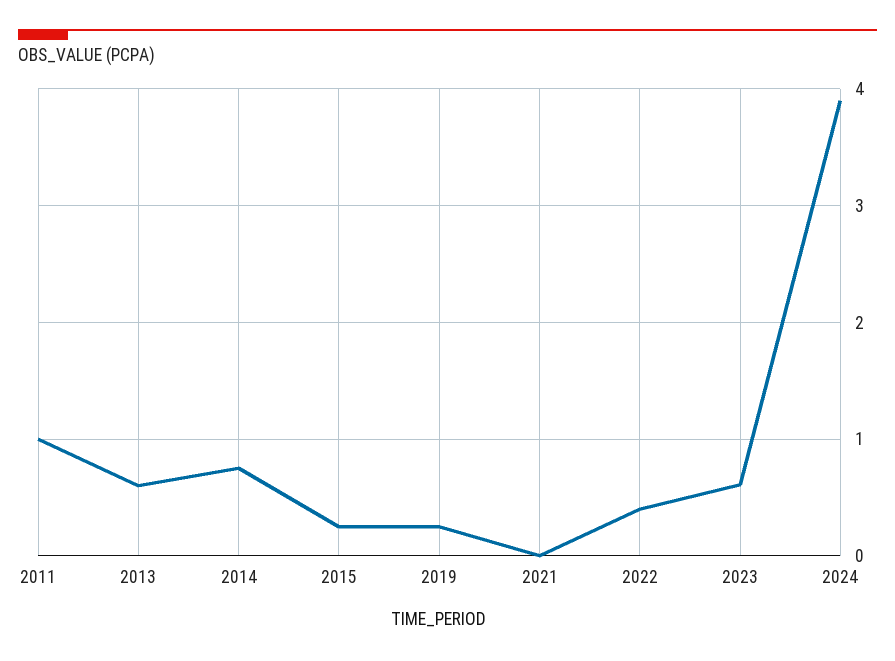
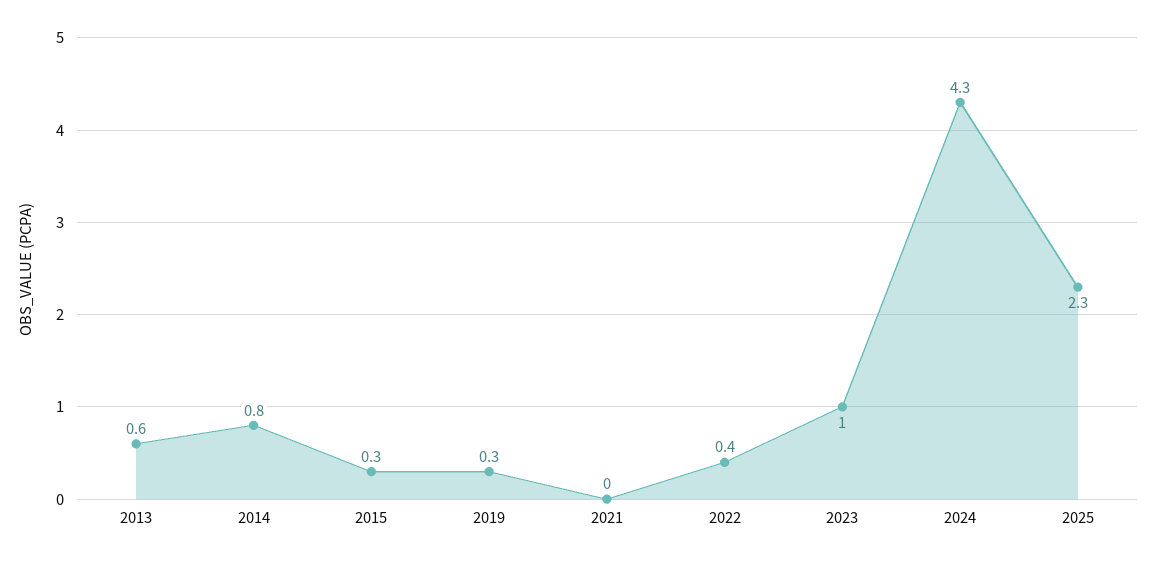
2011: 1 -> none
2023: 0.6 -> 1
2024: 3.9 -> 4.3
2025: none -> 2.3

